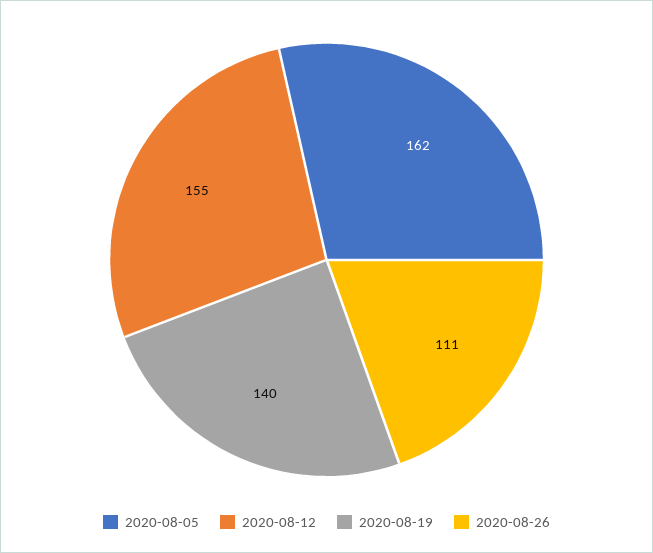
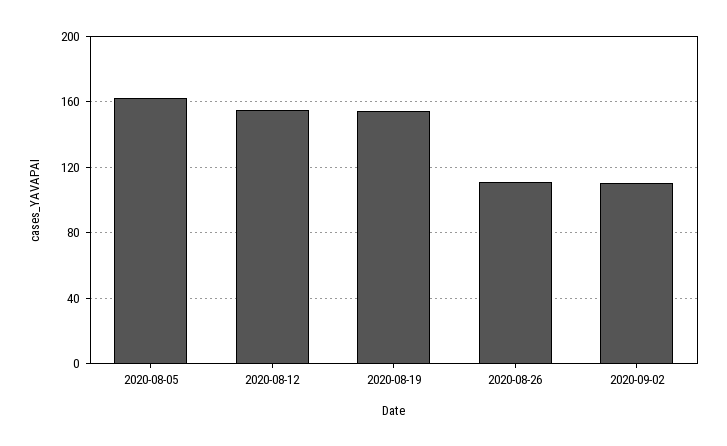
2020-08-19: 140 -> 155
2020-09-02: none -> 110

